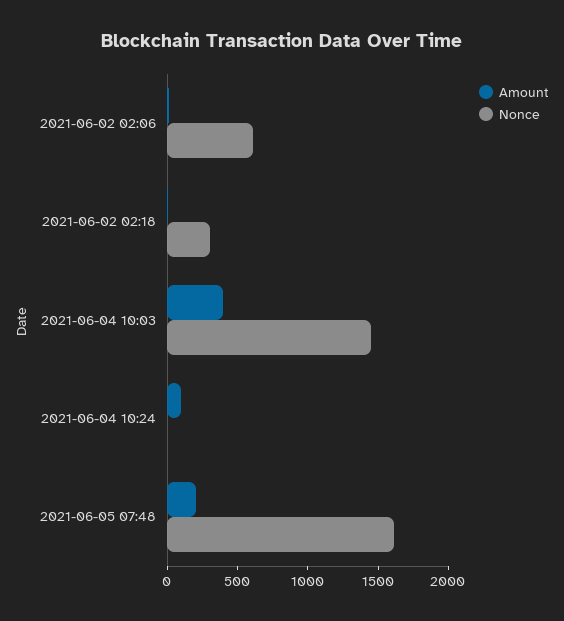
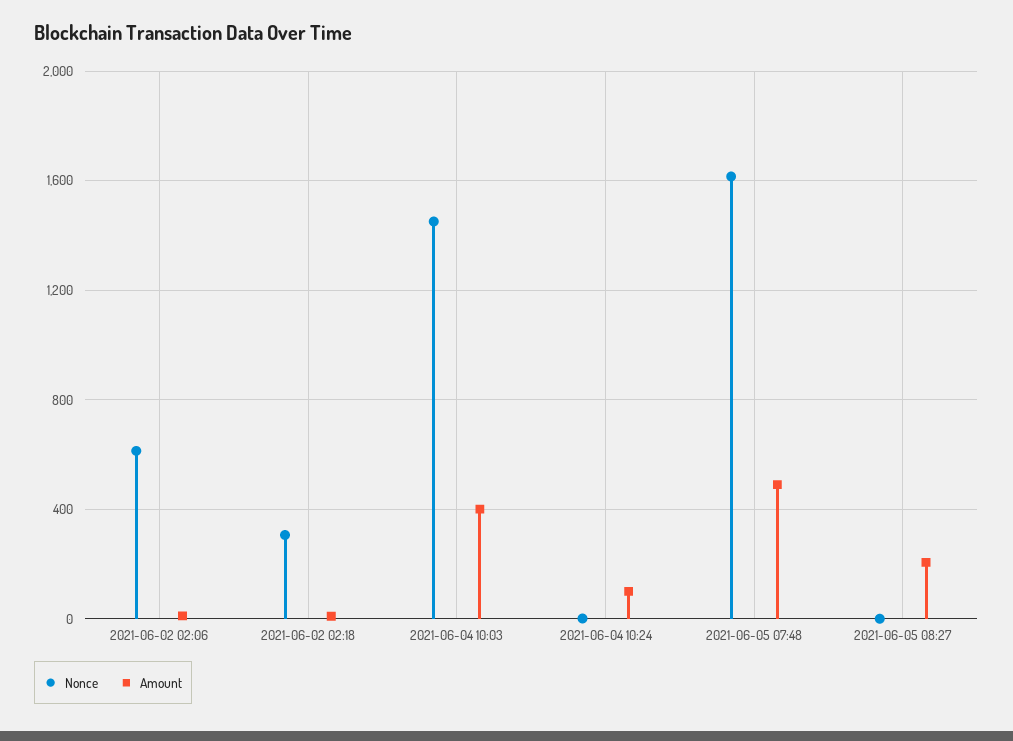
Amount, 2021-06-05 07:48: 200 -> 500
Nonce, 2021-06-05 08:27: none -> 0
Amount, 2021-06-05 08:27: none -> 200

